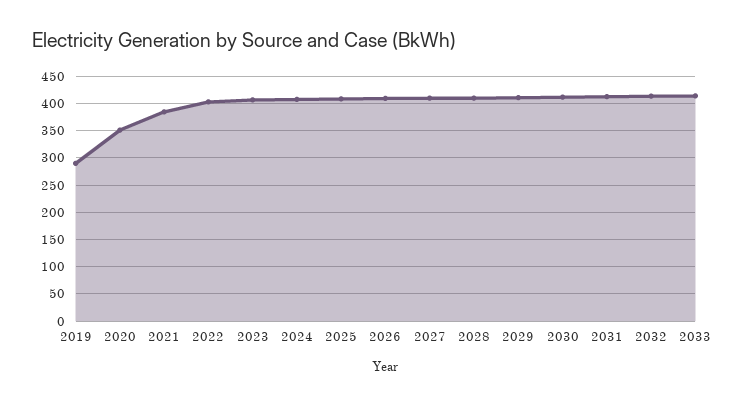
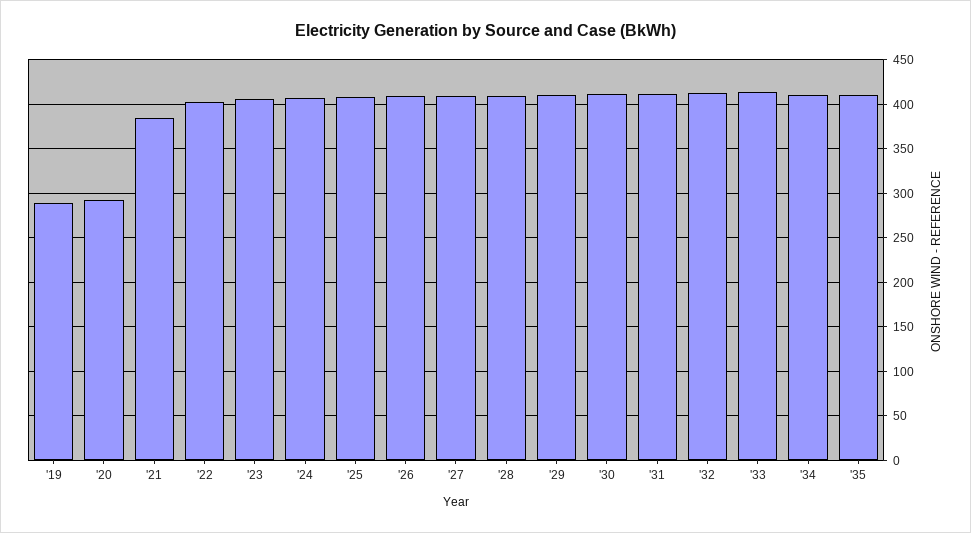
2020: 350 -> 290
'34: none -> 410
'35: none -> 410

